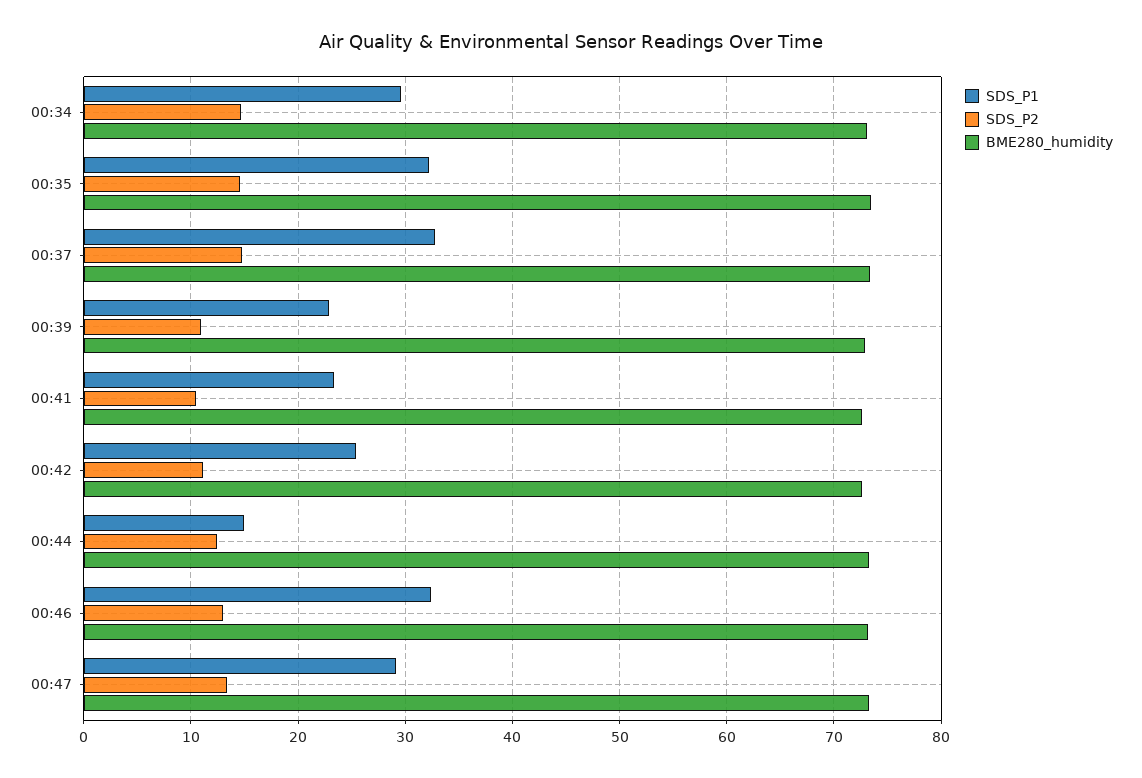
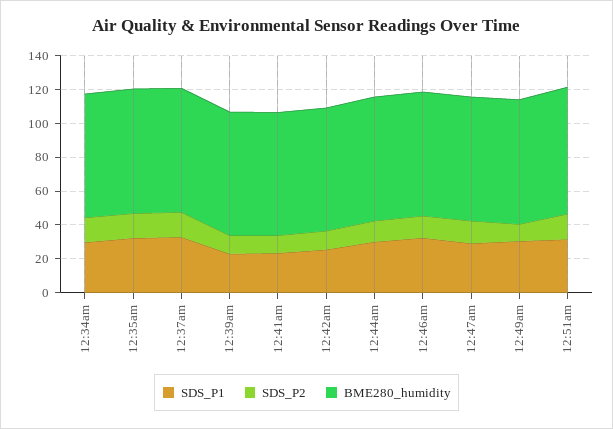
SDS_P1, 00:44: 15 -> 30
SDS_P1, 12:49am: none -> 30
SDS_P2, 12:49am: none -> 10
BME280_humidity, 12:49am: none -> 75
SDS_P1, 12:51am: none -> 30
SDS_P2, 12:51am: none -> 15
BME280_humidity, 12:51am: none -> 75

